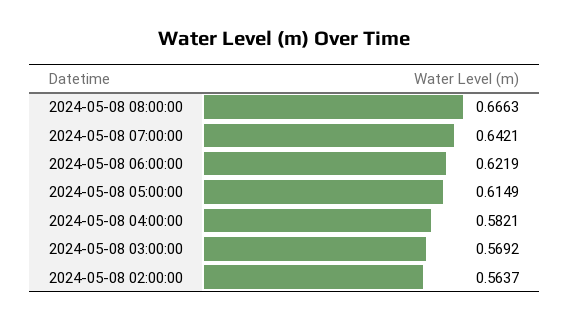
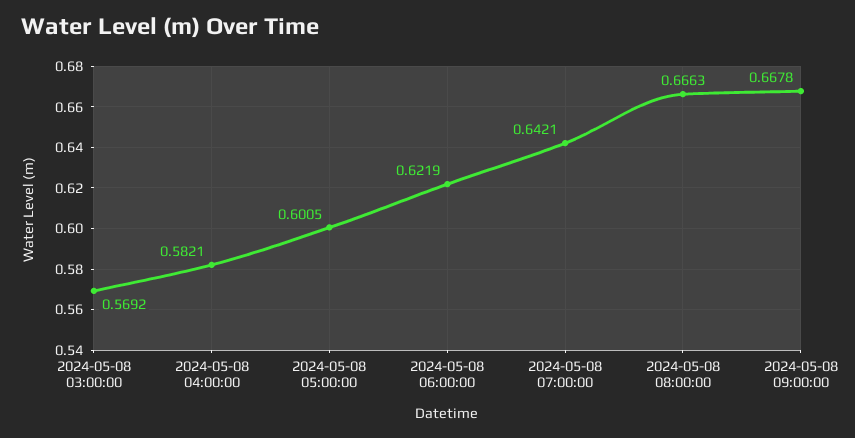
2024-05-08 05:00:00: 0.6149 -> 0.6005
2024-05-08 02:00:00: 0.5637 -> none
2024-05-08 09:00:00: none -> 0.6678

